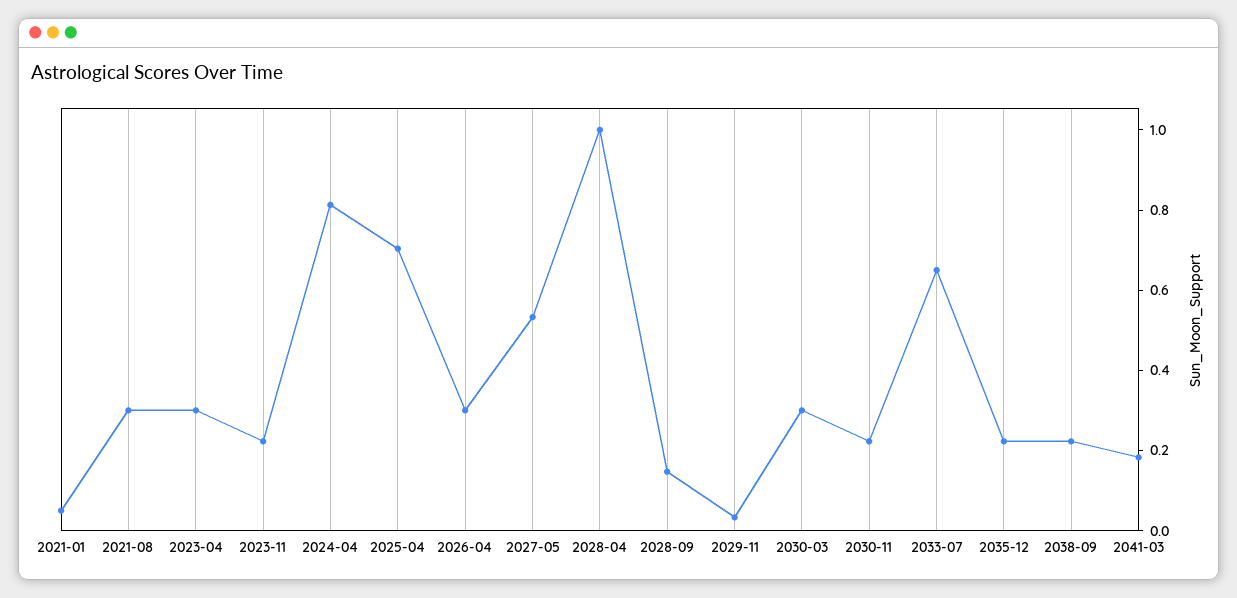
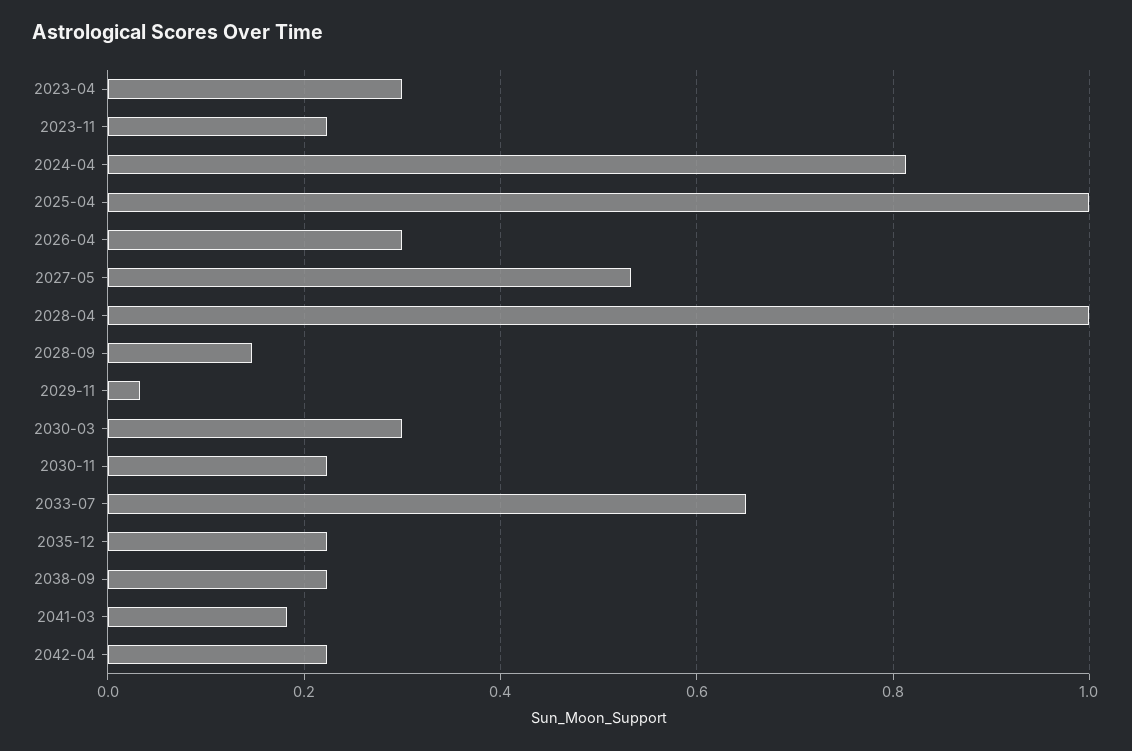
2021-01: 0.05 -> none
2021-08: 0.3 -> none
2025-04: 0.7 -> 1
2042-04: none -> 0.22

